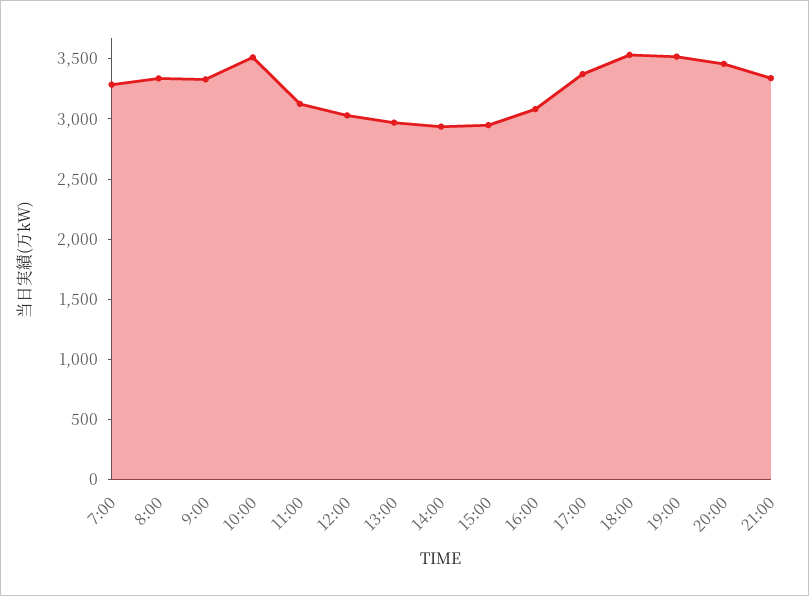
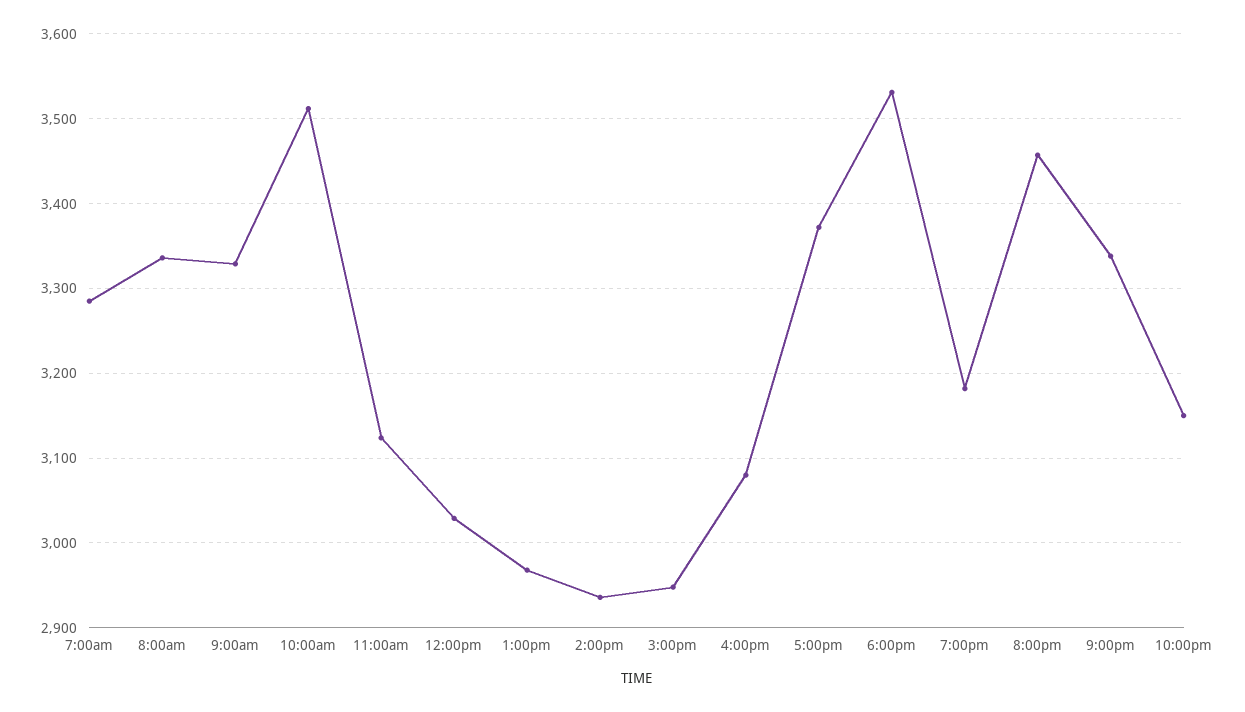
19:00: 3500 -> 3180
10:00pm: none -> 3150

